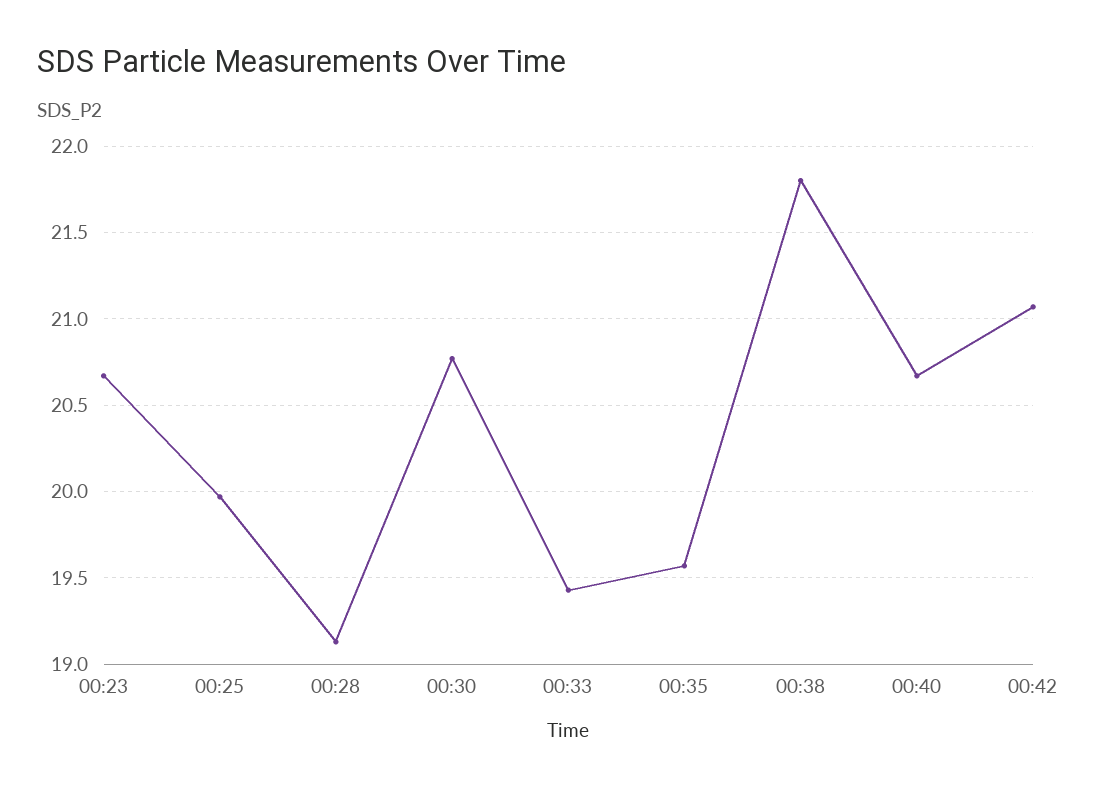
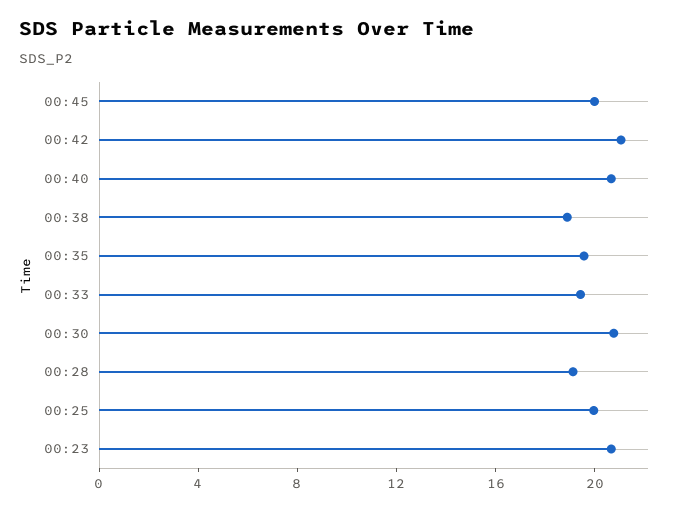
00:38: 21.8 -> 19
00:45: none -> 20

